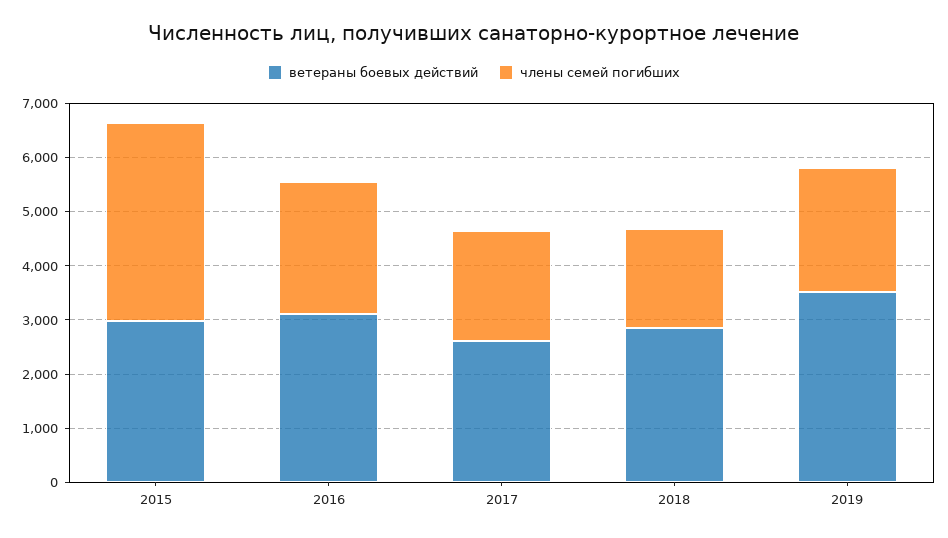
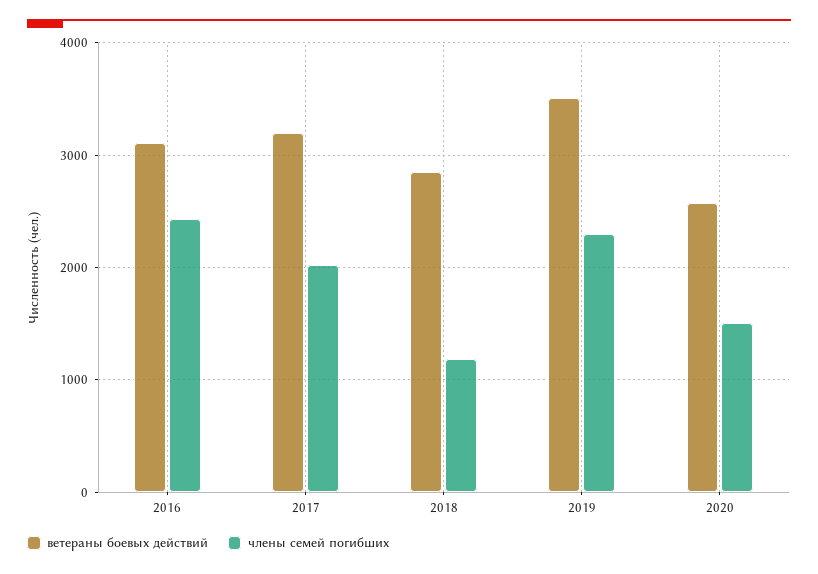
ветераны боевых действий, 2015: 3000 -> none
члены семей погибших, 2015: 3600 -> none
ветераны боевых действий, 2017: 2600 -> 3200
члены семей погибших, 2018: 1800 -> 1200
ветераны боевых действий, 2020: none -> 2600
члены семей погибших, 2020: none -> 1500

